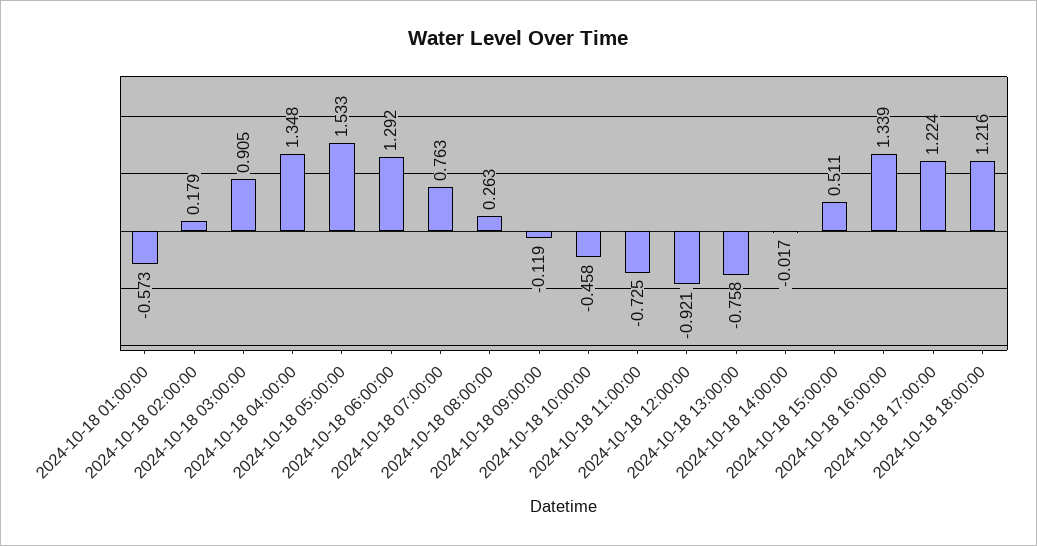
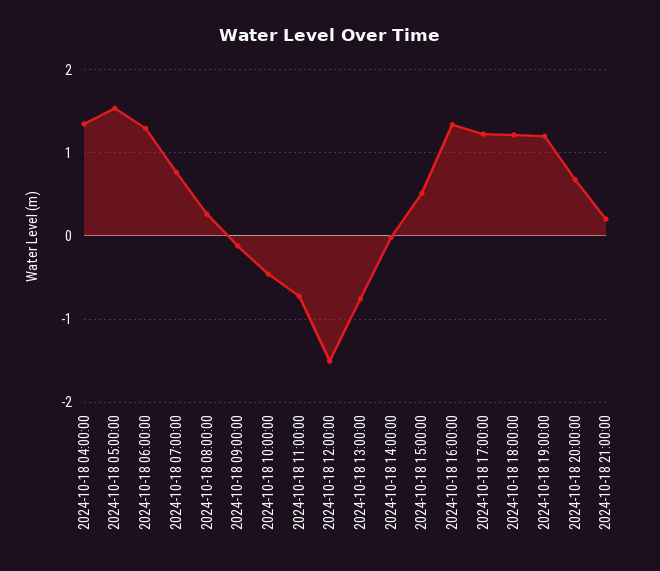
2024-10-18 01:00:00: -0.573 -> none
2024-10-18 02:00:00: 0.179 -> none
2024-10-18 03:00:00: 0.905 -> none
2024-10-18 12:00:00: -0.921 -> -1.5
2024-10-18 19:00:00: none -> 1.2
2024-10-18 20:00:00: none -> 0.7
2024-10-18 21:00:00: none -> 0.2

